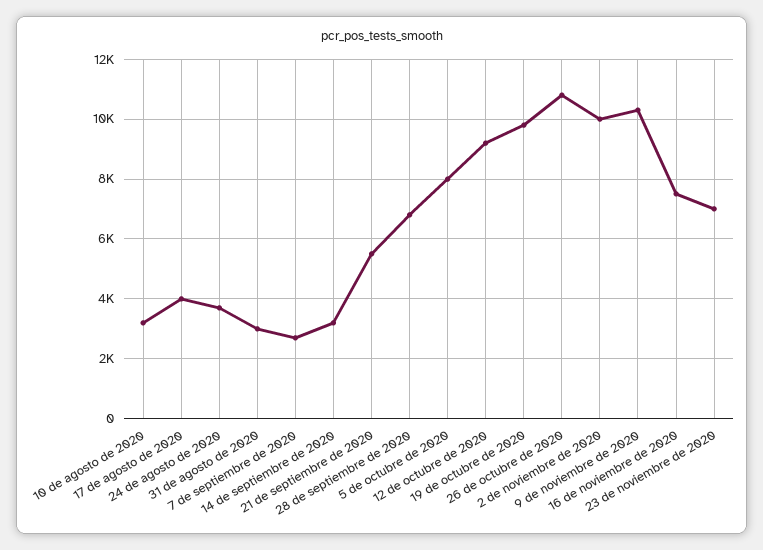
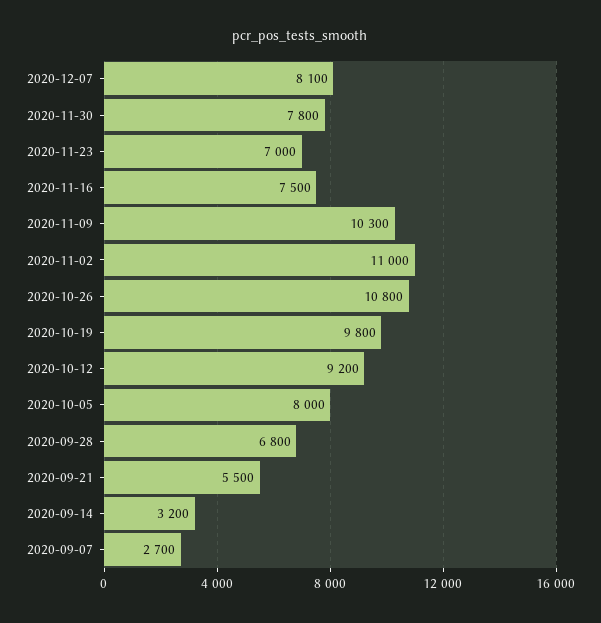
10 de agosto de 2020: 3250 -> none
17 de agosto de 2020: 4000 -> none
24 de agosto de 2020: 3750 -> none
31 de agosto de 2020: 3000 -> none
2 de noviembre de 2020: 10000 -> 11000
2020-12-07: none -> 8100
2020-11-30: none -> 7800

